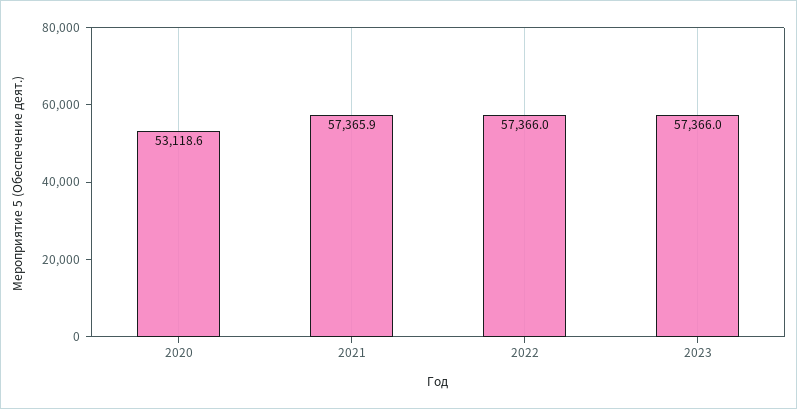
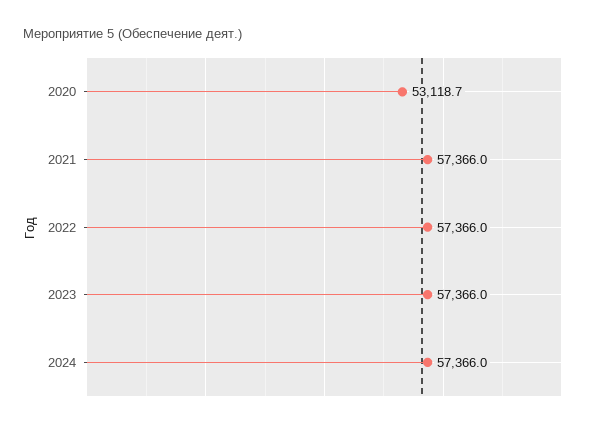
2020: 53118.6 -> 53118.7
2021: 57365.9 -> 57366
2024: none -> 57366

